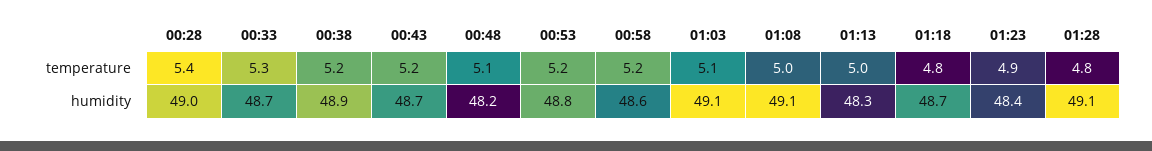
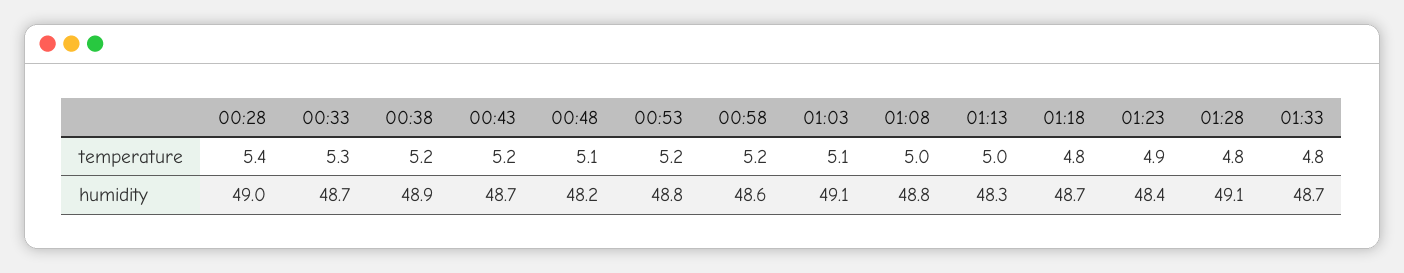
01:08, humidity: 49.1 -> 48.8
01:33, temperature: none -> 4.8
01:33, humidity: none -> 48.7

